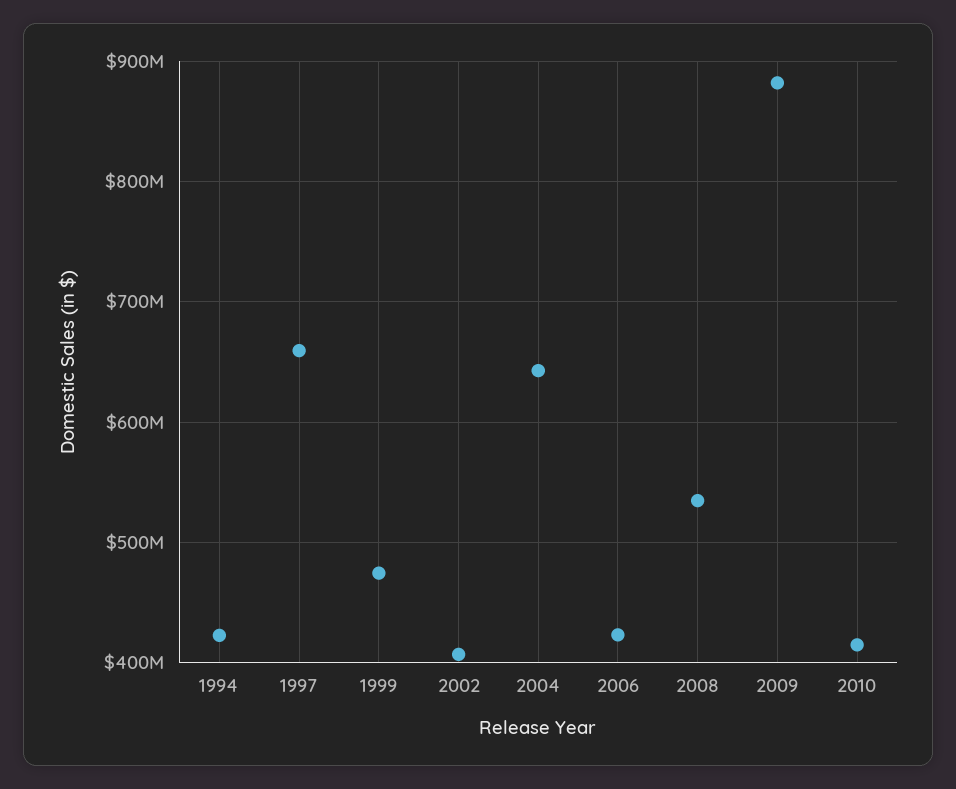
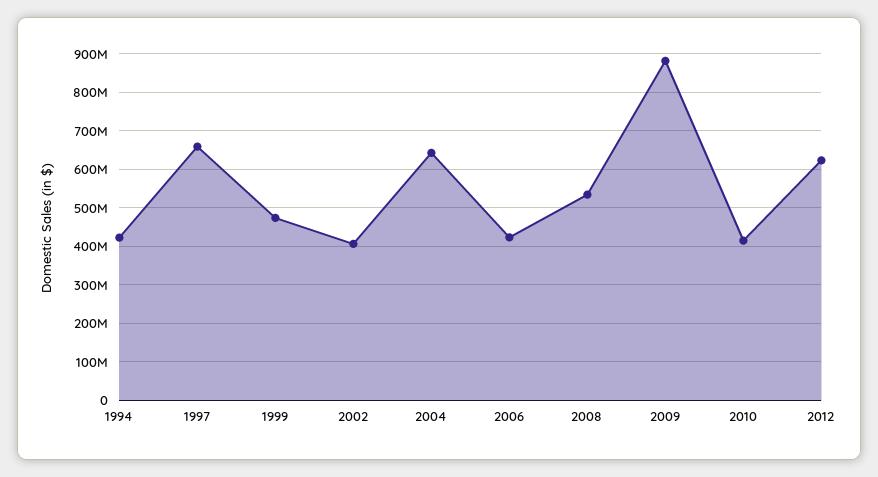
2012: none -> 620000000

